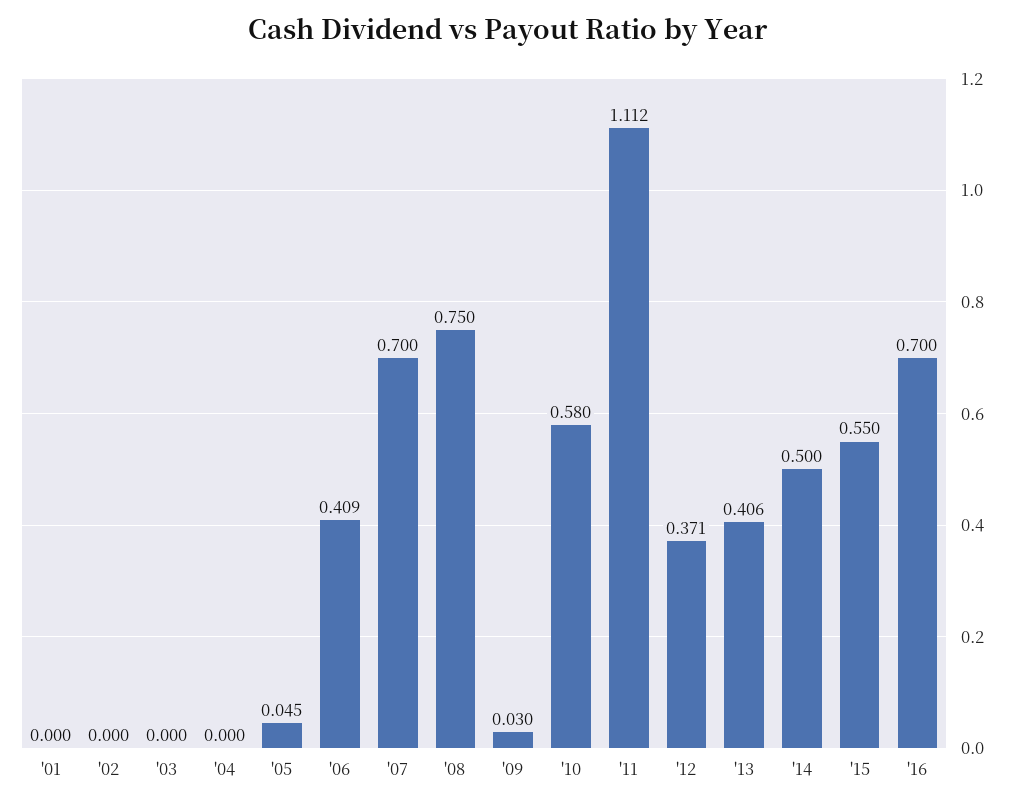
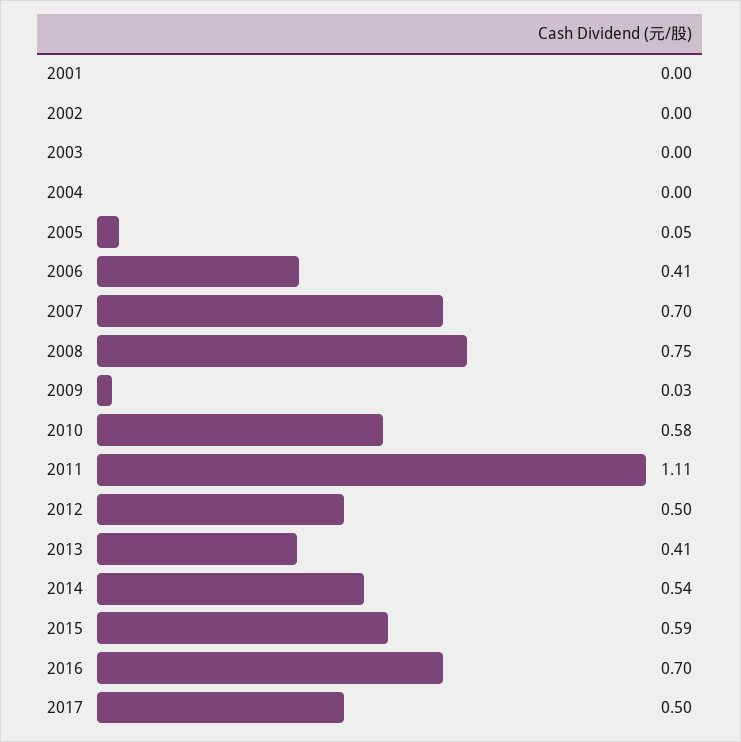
'12: 0.371 -> 0.5
'14: 0.5 -> 0.54
'15: 0.55 -> 0.59
2017: none -> 0.5

